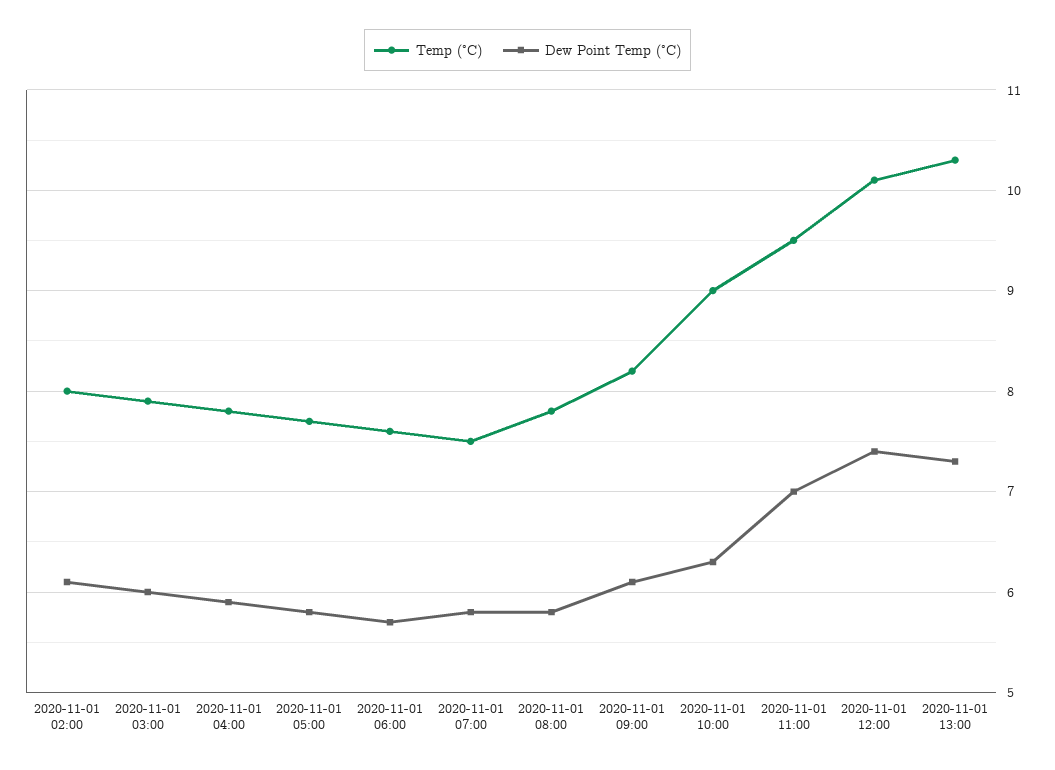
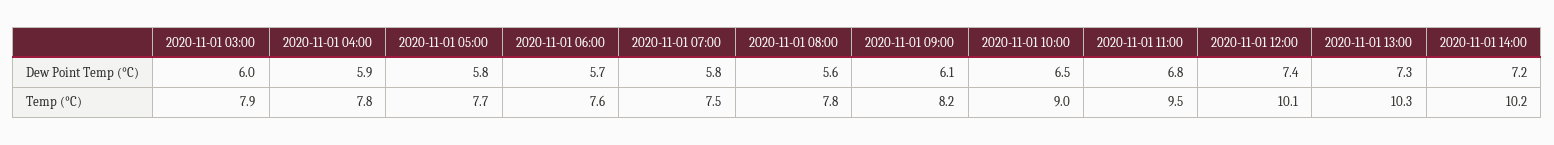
Temp (°C), 2020-11-01 02:00: 8 -> none
Dew Point Temp (°C), 2020-11-01 02:00: 6.1 -> none
Dew Point Temp (°C), 2020-11-01 08:00: 5.8 -> 5.6
Dew Point Temp (°C), 2020-11-01 10:00: 6.3 -> 6.5
Dew Point Temp (°C), 2020-11-01 11:00: 7 -> 6.8
Dew Point Temp (°C), 2020-11-01 14:00: none -> 7.2
Temp (°C), 2020-11-01 14:00: none -> 10.2

